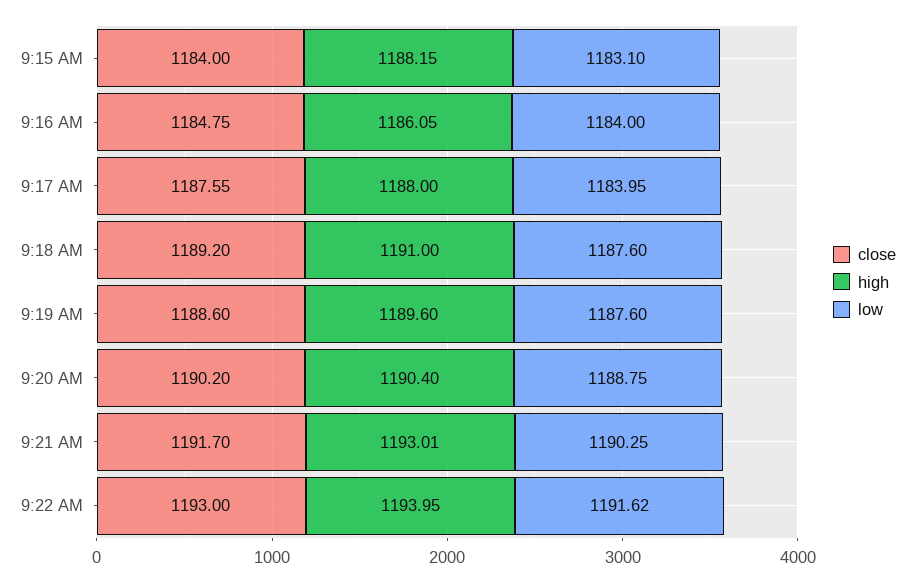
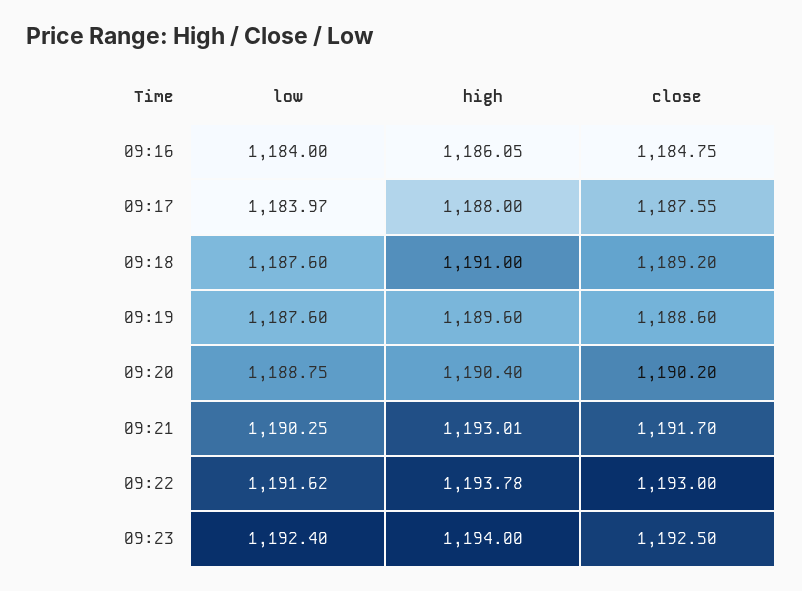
close, 9:15 AM: 1184 -> none
high, 9:15 AM: 1188.15 -> none
low, 9:15 AM: 1183.1 -> none
low, 9:17 AM: 1183.95 -> 1183.97
high, 9:22 AM: 1193.95 -> 1193.78
low, 09:23: none -> 1192.4
high, 09:23: none -> 1194
close, 09:23: none -> 1192.5

